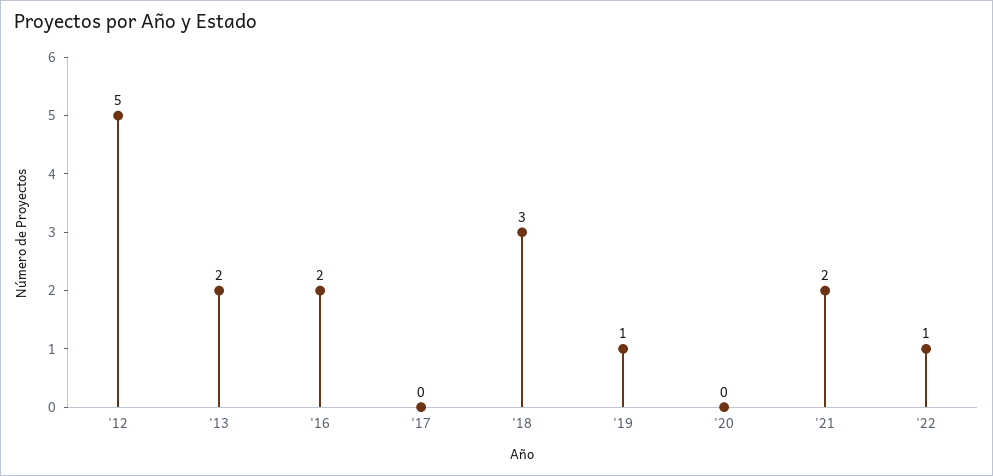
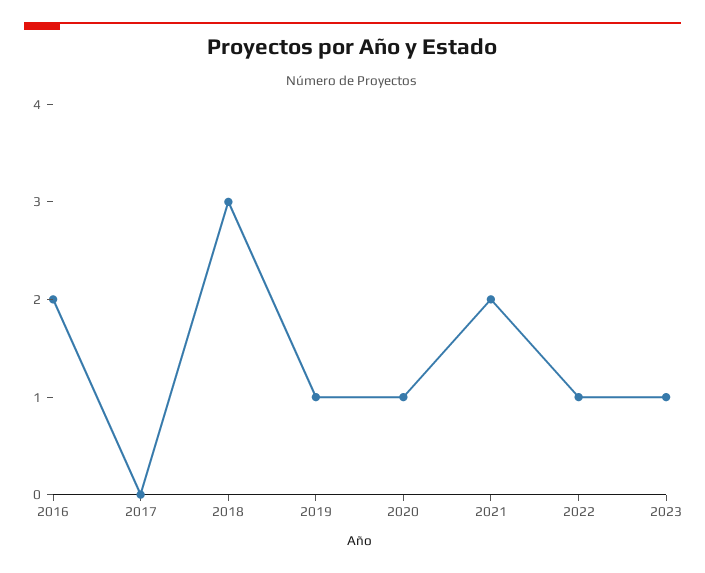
'12: 5 -> none
'13: 2 -> none
'20: 0 -> 1
2023: none -> 1

